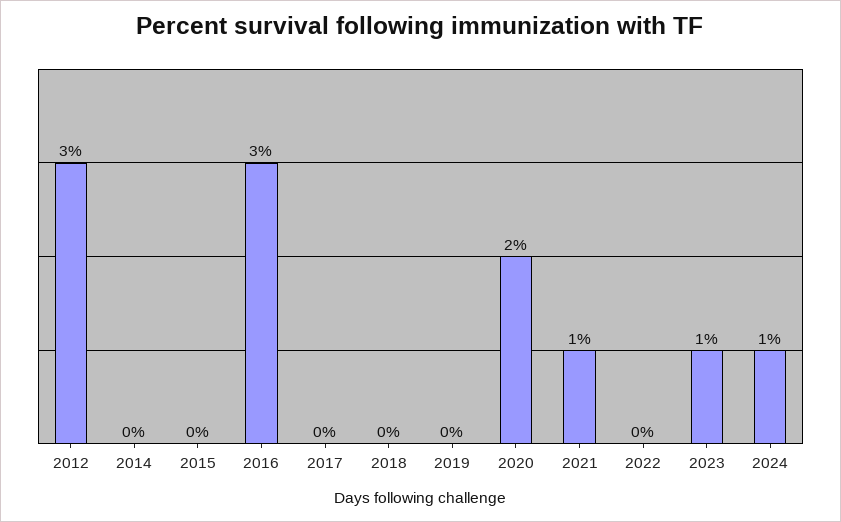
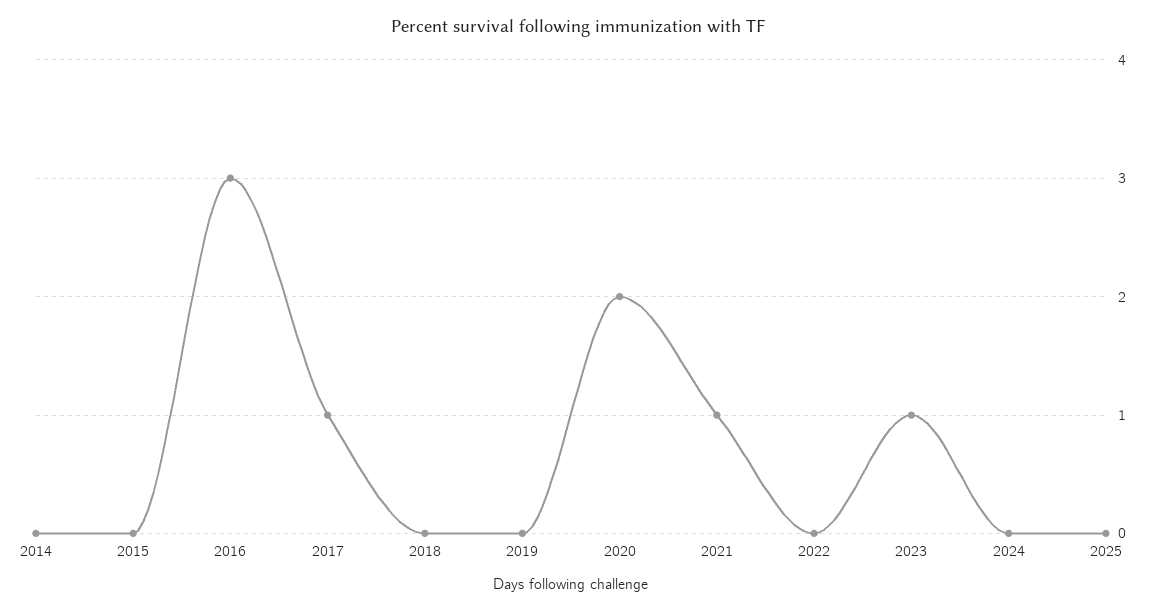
2012: 3 -> none
2017: 0 -> 1
2024: 1 -> 0
2025: none -> 0

